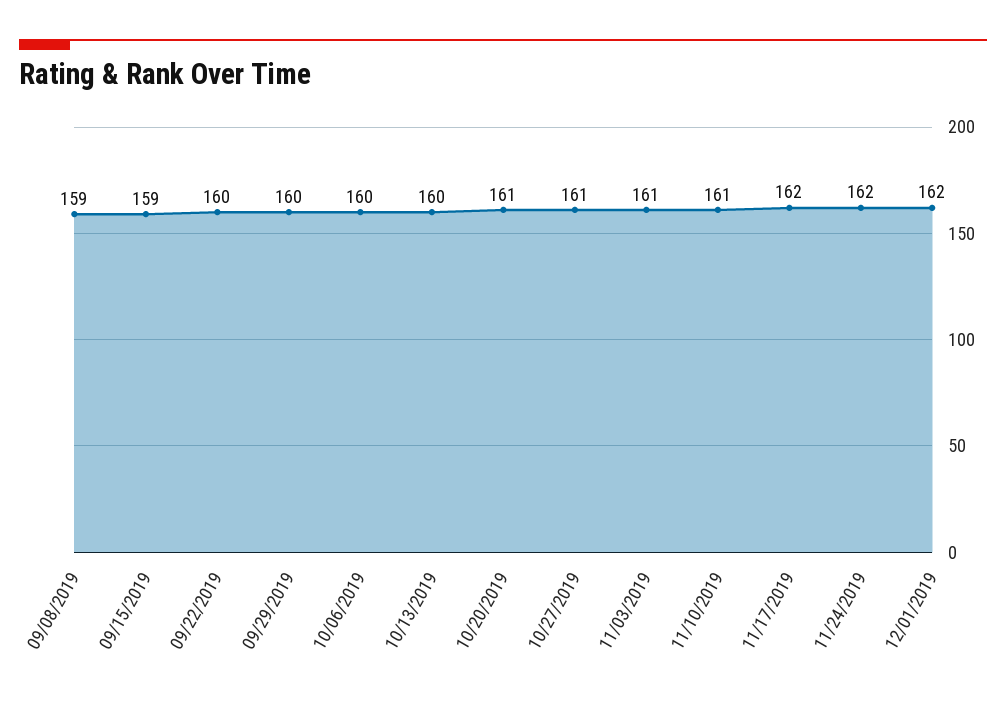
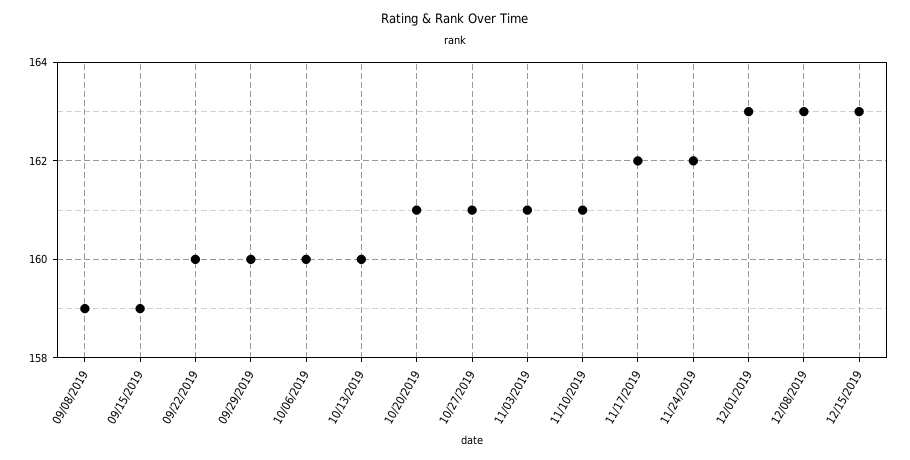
12/01/2019: 162 -> 163
12/08/2019: none -> 163
12/15/2019: none -> 163

